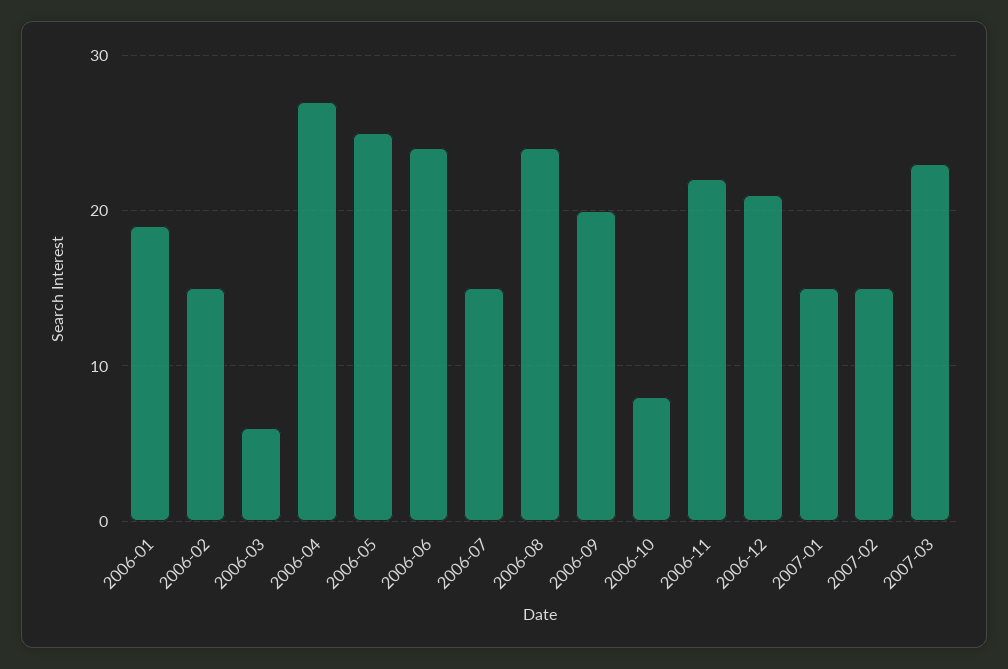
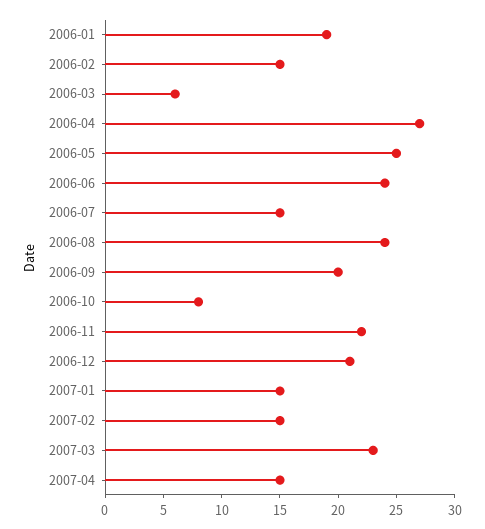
2007-04: none -> 15

